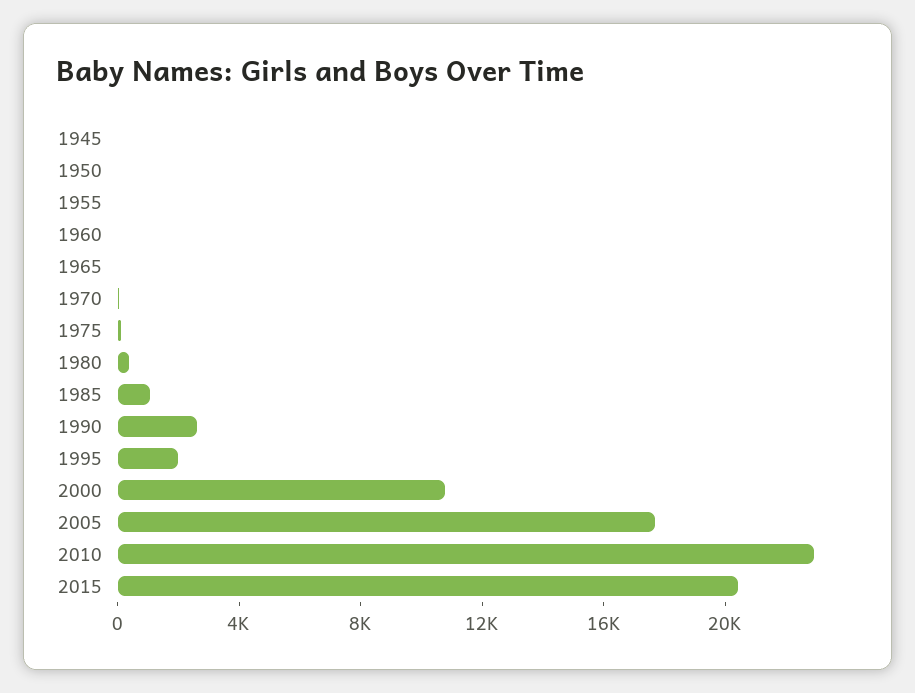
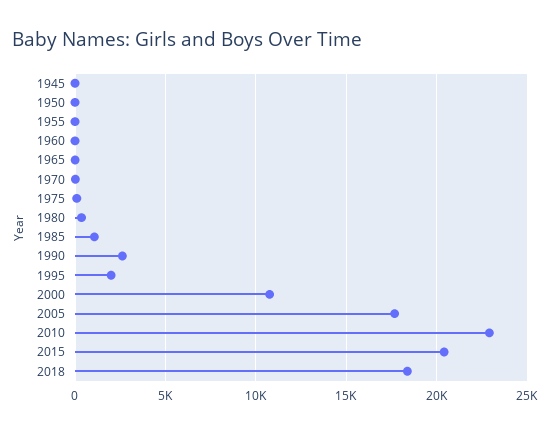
2018: none -> 18500

